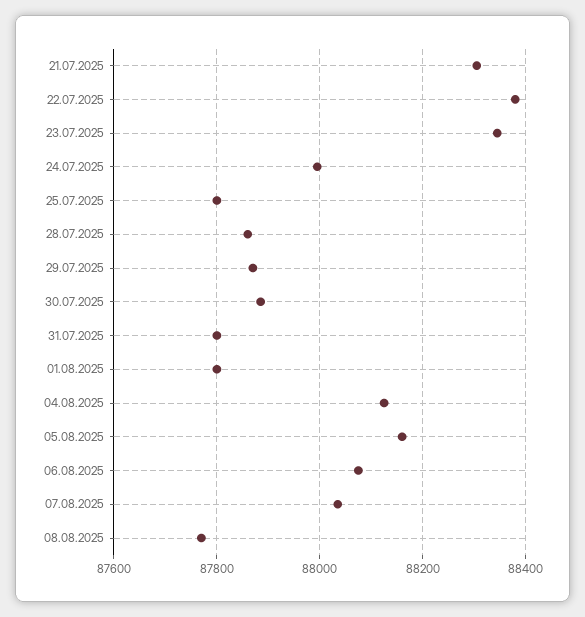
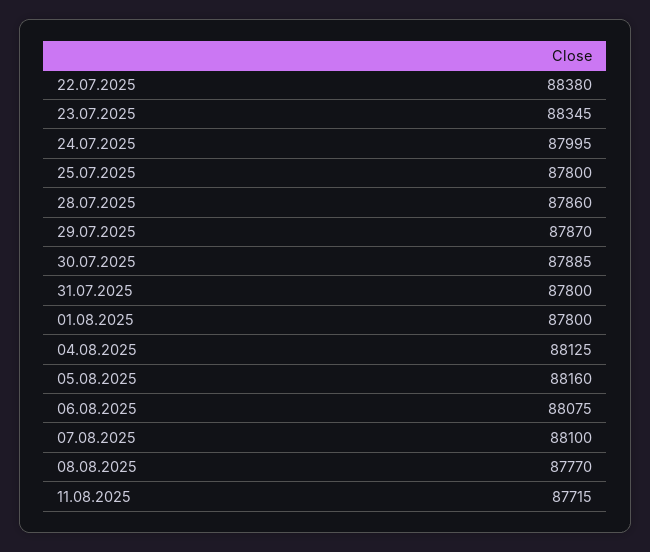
21.07.2025: 88300 -> none
07.08.2025: 88040 -> 88100
11.08.2025: none -> 87715

